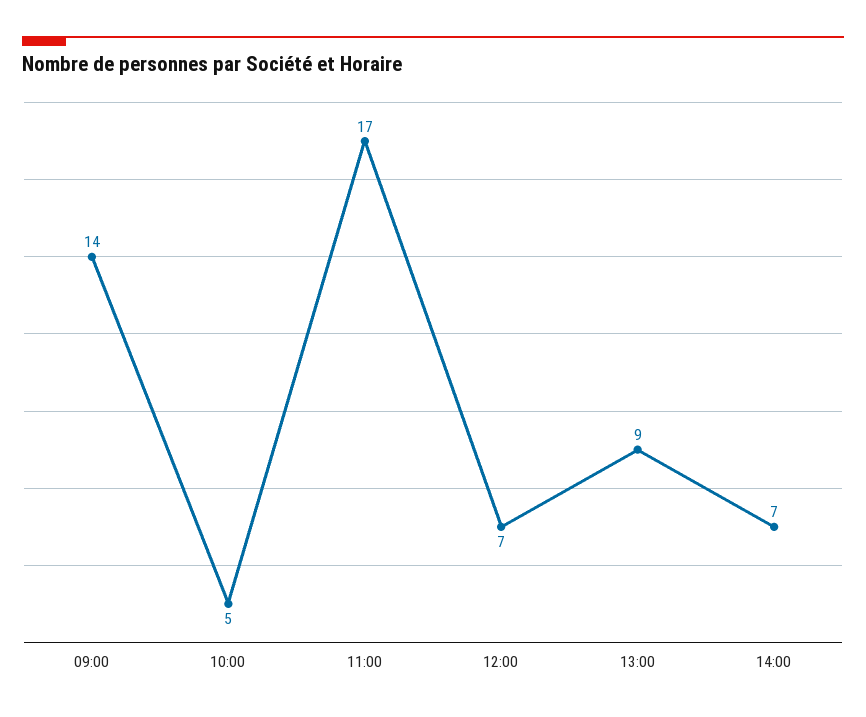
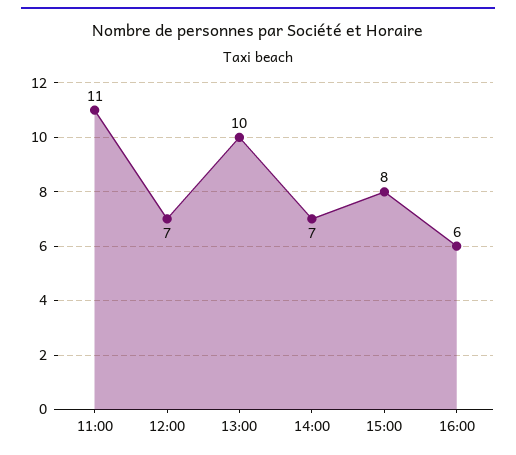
09:00: 14 -> none
10:00: 5 -> none
11:00: 17 -> 11
13:00: 9 -> 10
15:00: none -> 8
16:00: none -> 6

